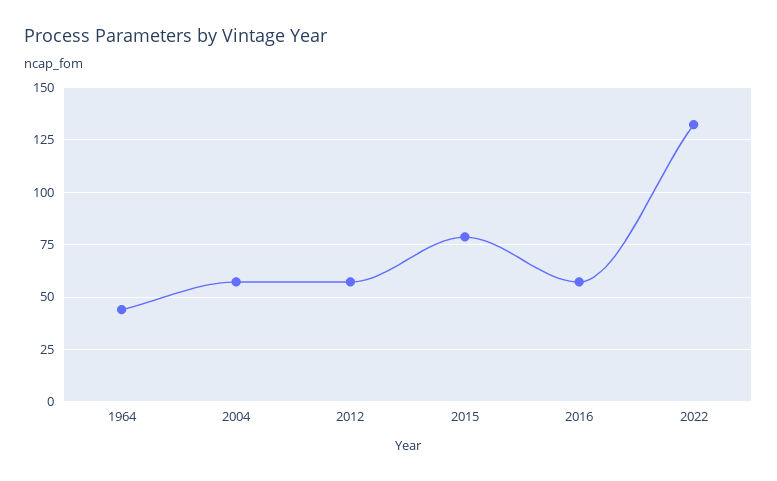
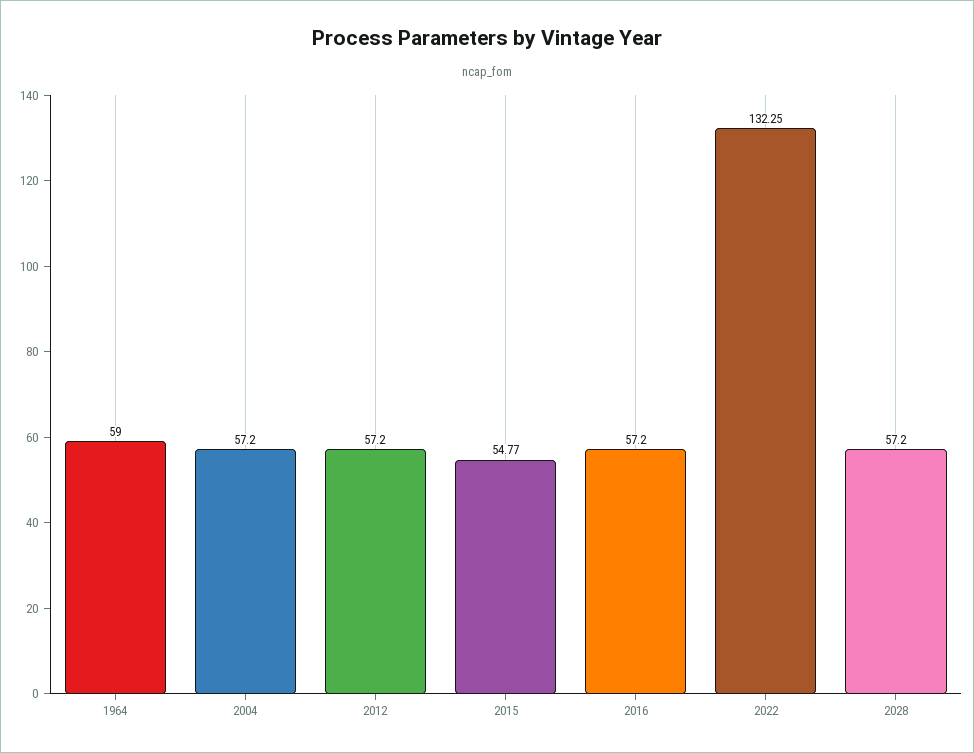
1964: 45 -> 59
2015: 80 -> 54.77
2028: none -> 57.2

